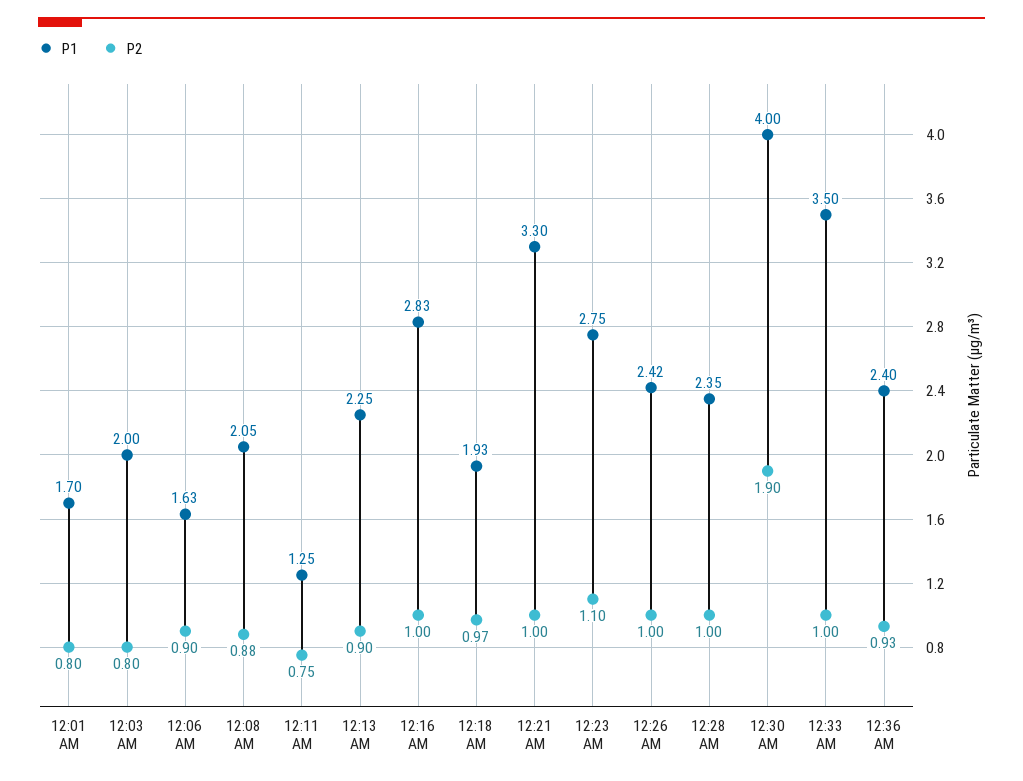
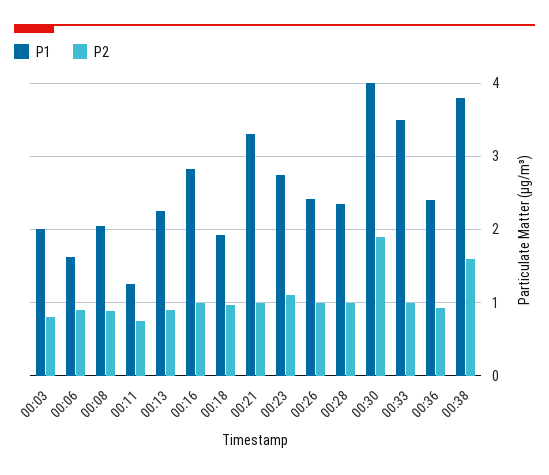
P1, 12:01 AM: 1.7 -> none
P2, 12:01 AM: 0.8 -> none
P1, 00:38: none -> 3.8
P2, 00:38: none -> 1.6

